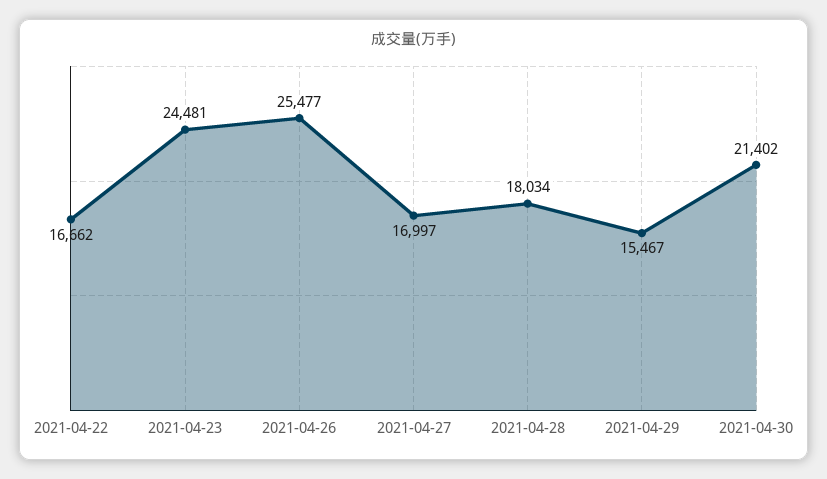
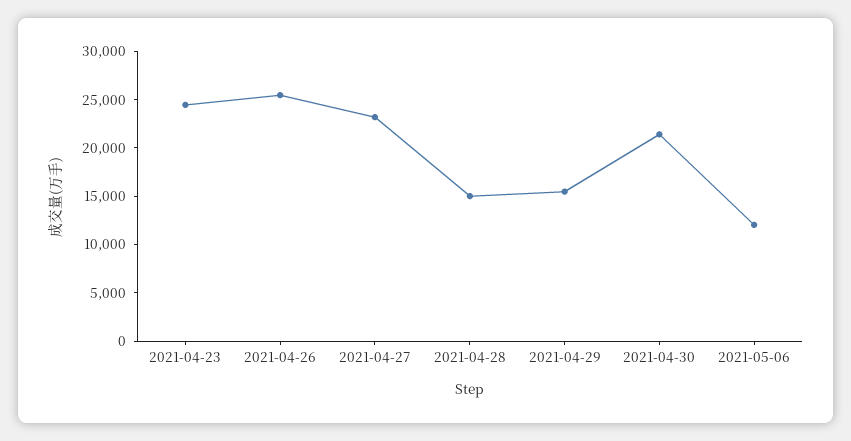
2021-04-22: 16662 -> none
2021-04-27: 16997 -> 23000
2021-04-28: 18034 -> 15000
2021-05-06: none -> 12000

